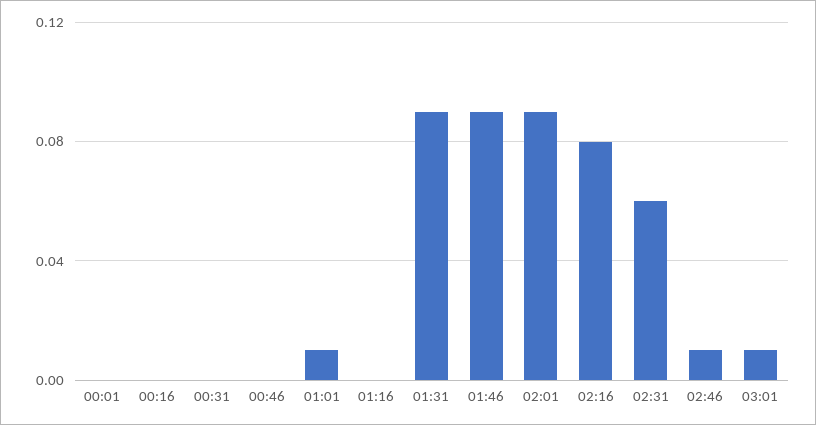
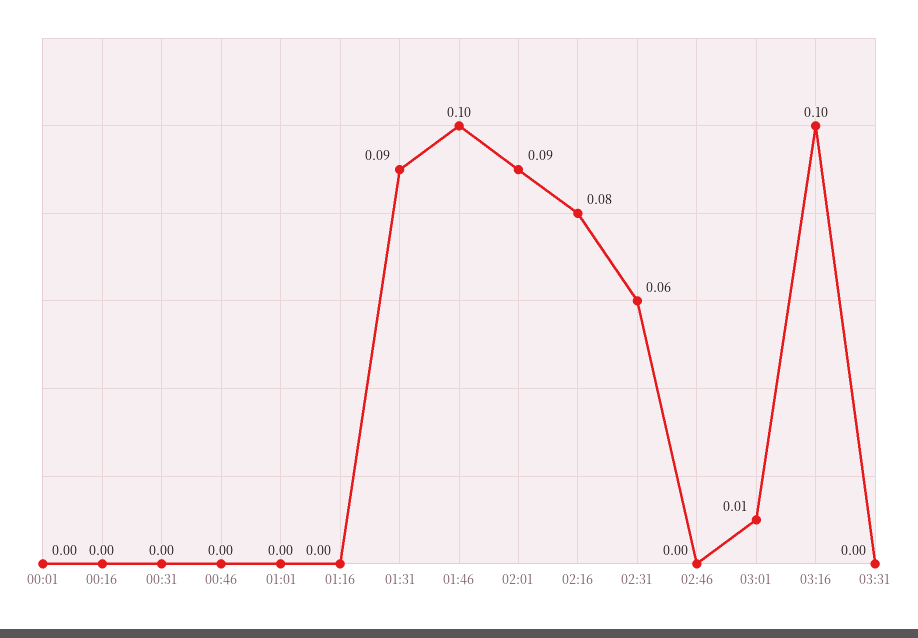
01:01: 0.01 -> 0
01:46: 0.09 -> 0.1
02:46: 0.01 -> 0
03:16: none -> 0.1
03:31: none -> 0

